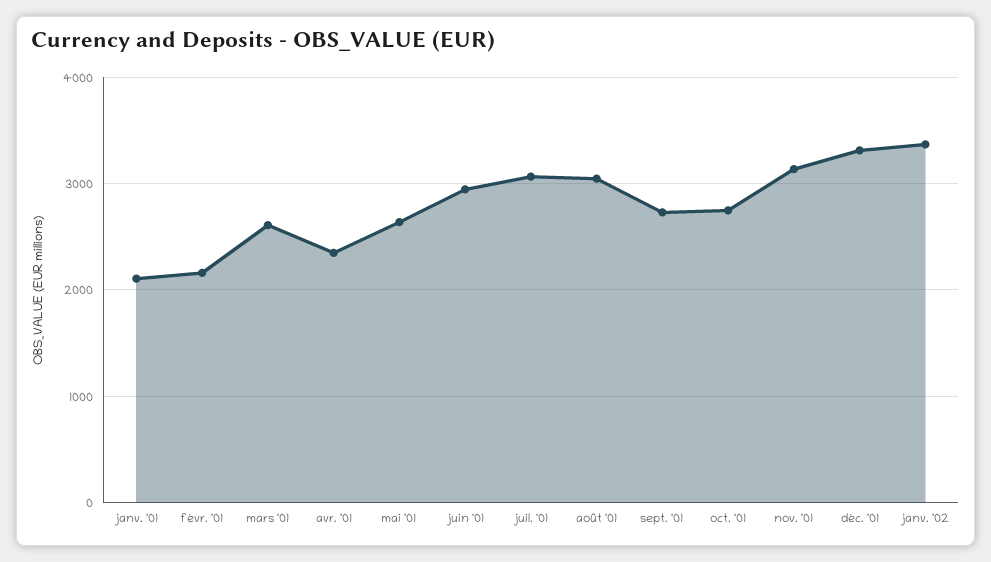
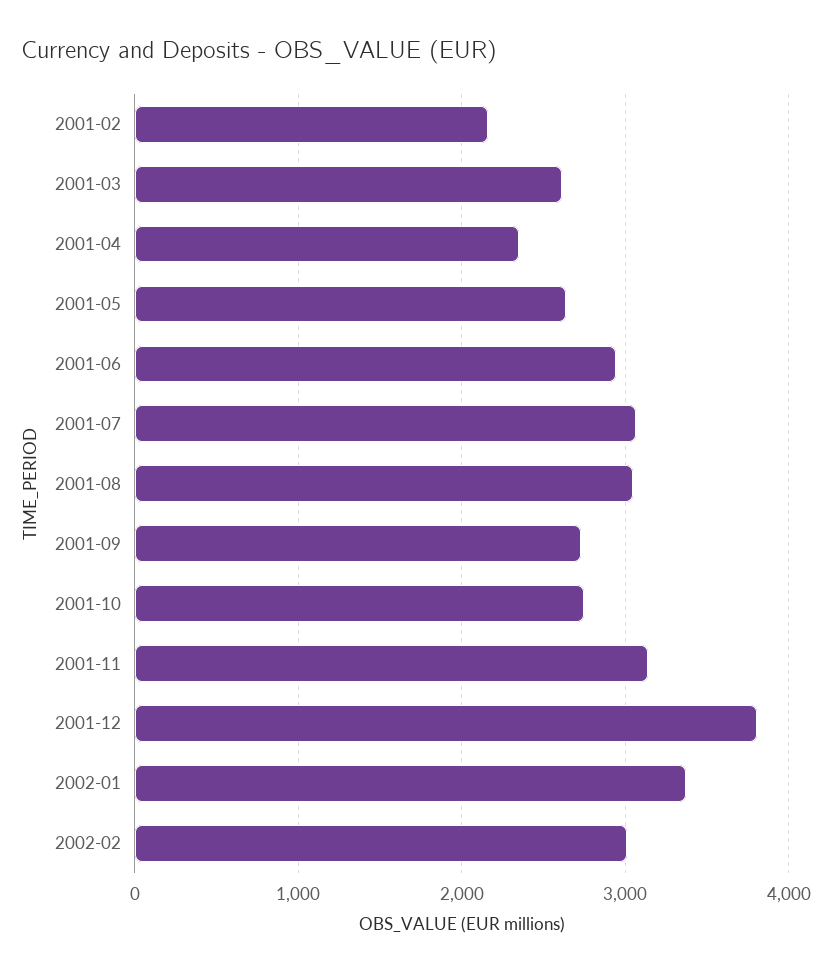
janv. '01: 2100 -> none
déc. '01: 3300 -> 3800
2002-02: none -> 3000

